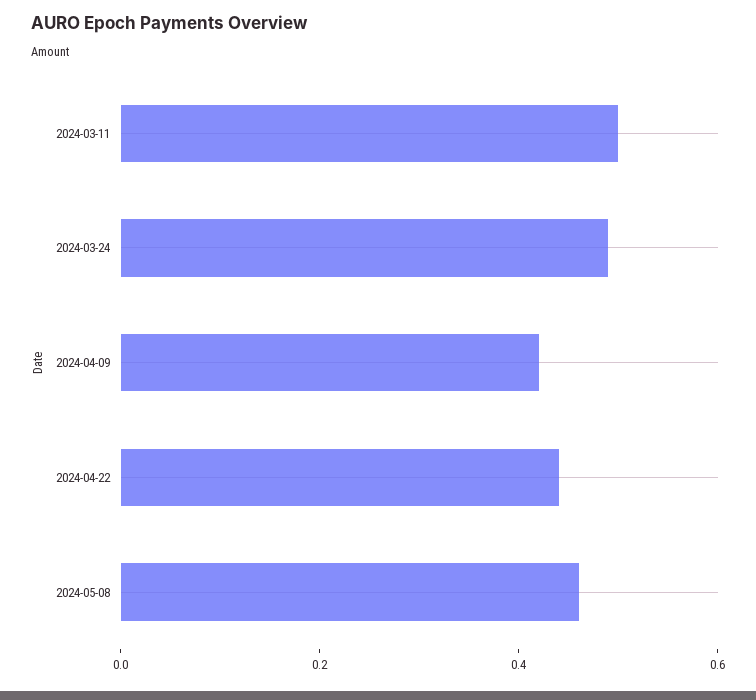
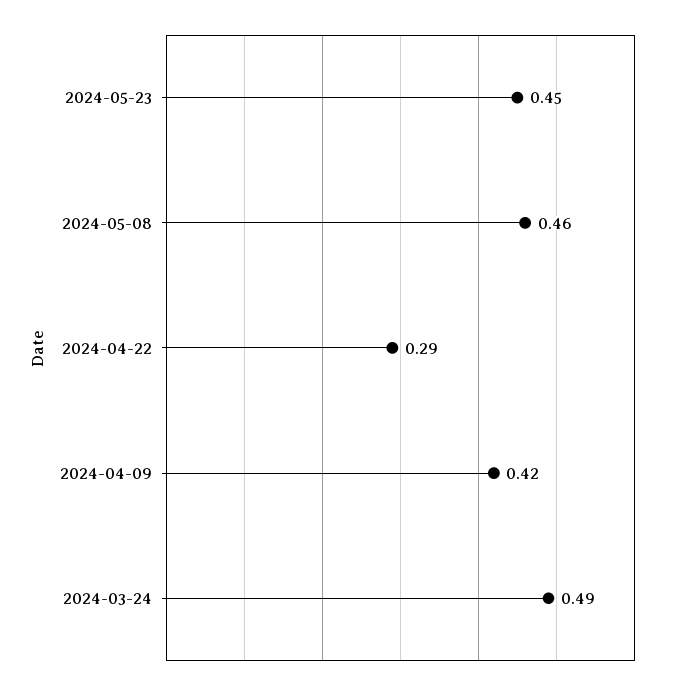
2024-03-11: 0.5 -> none
2024-04-22: 0.45 -> 0.29
2024-05-23: none -> 0.45

